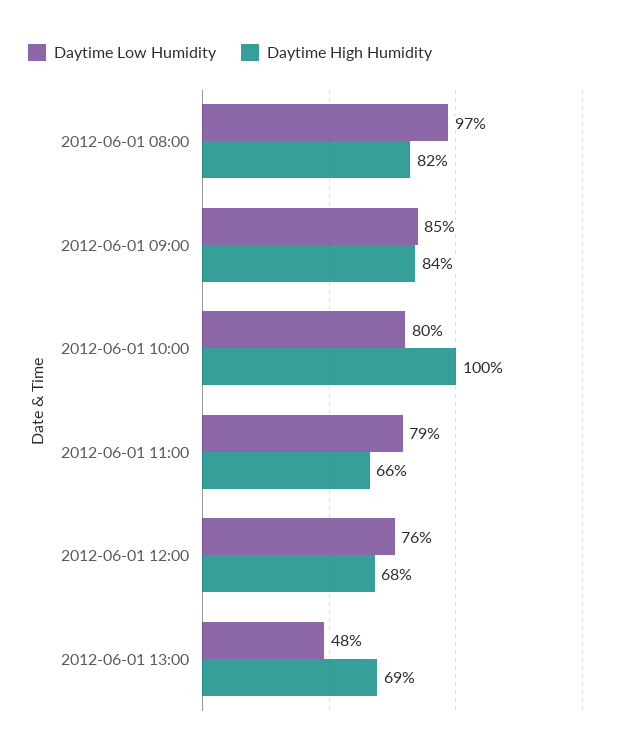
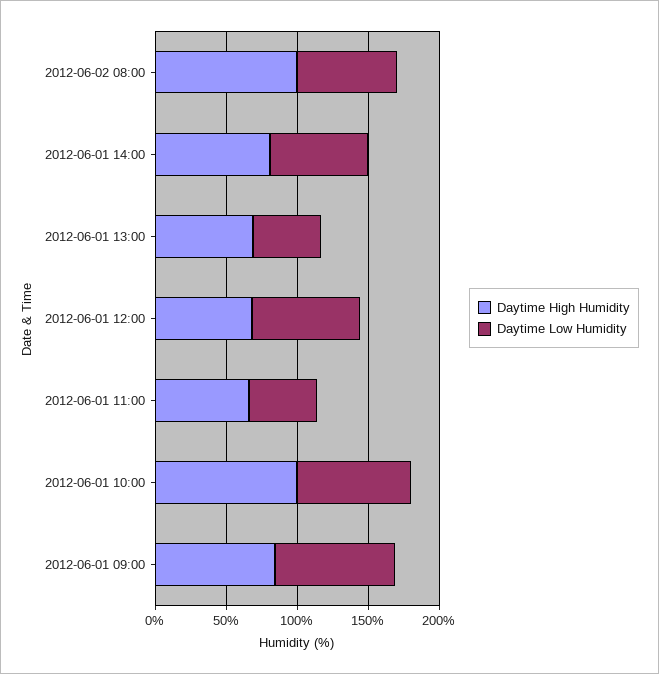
Daytime Low Humidity, 2012-06-01 08:00: 97 -> none
Daytime High Humidity, 2012-06-01 08:00: 82 -> none
Daytime Low Humidity, 2012-06-01 11:00: 79 -> 50
Daytime High Humidity, 2012-06-02 08:00: none -> 100
Daytime Low Humidity, 2012-06-02 08:00: none -> 70
Daytime High Humidity, 2012-06-01 14:00: none -> 80
Daytime Low Humidity, 2012-06-01 14:00: none -> 70

